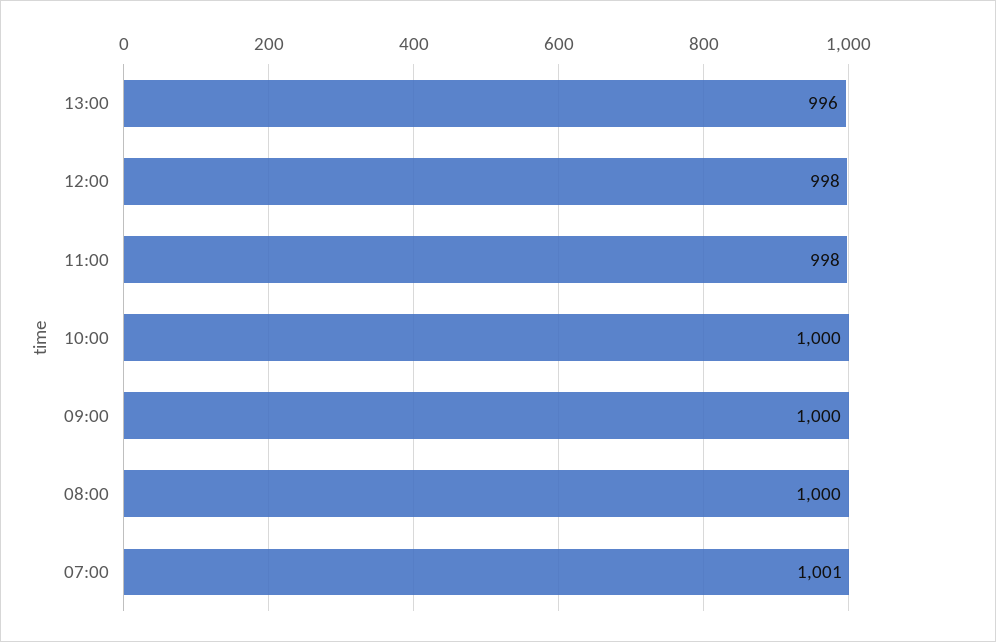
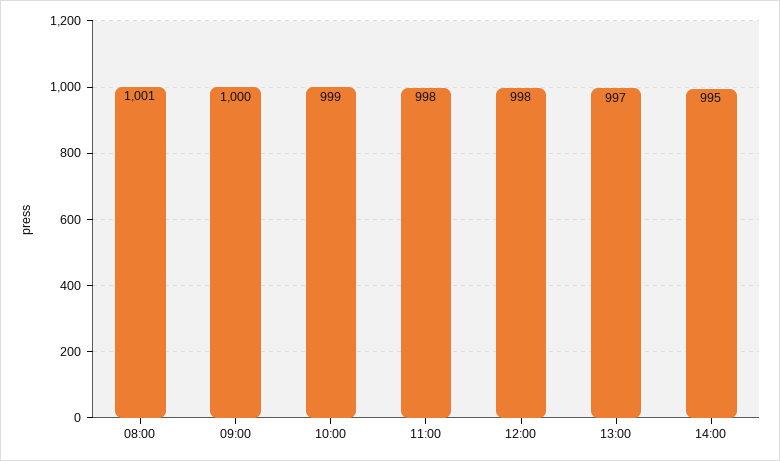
13:00: 996 -> 997
10:00: 1000 -> 999
08:00: 1000 -> 1001
07:00: 1001 -> none
14:00: none -> 995

